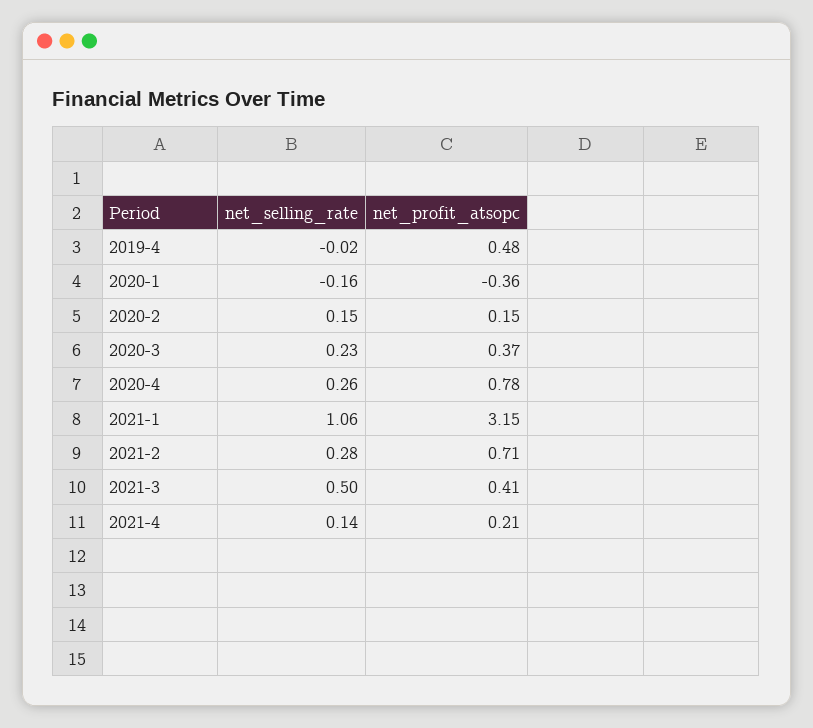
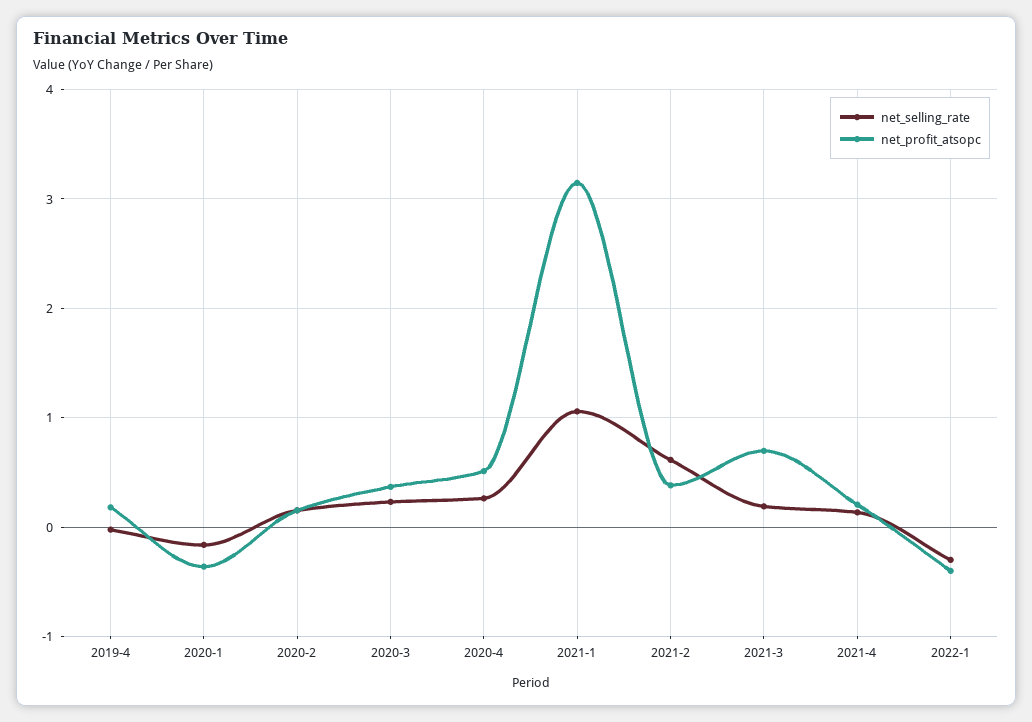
net_profit_atsopc, 2019-4: 0.48 -> 0.2
net_profit_atsopc, 2020-4: 0.78 -> 0.5
net_selling_rate, 2021-2: 0.28 -> 0.6
net_profit_atsopc, 2021-2: 0.71 -> 0.4
net_selling_rate, 2021-3: 0.5 -> 0.2
net_profit_atsopc, 2021-3: 0.41 -> 0.7
net_selling_rate, 2022-1: none -> -0.3
net_profit_atsopc, 2022-1: none -> -0.4

